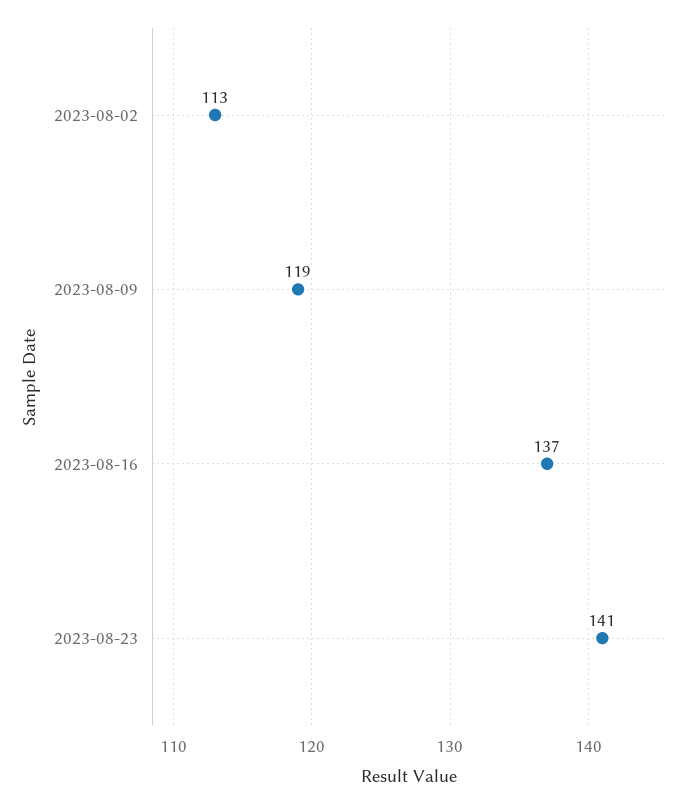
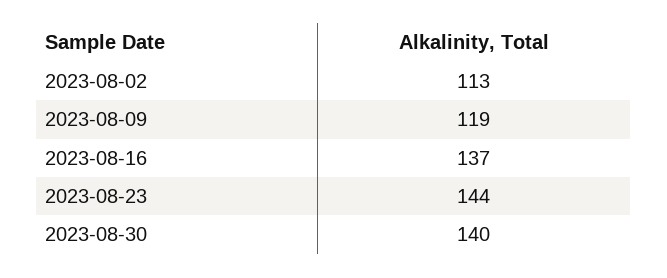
2023-08-23: 141 -> 144
2023-08-30: none -> 140

